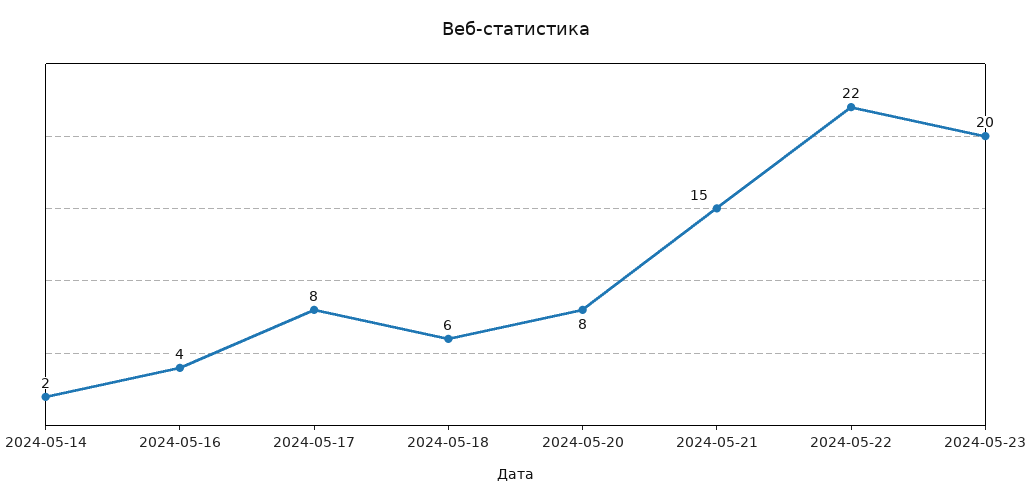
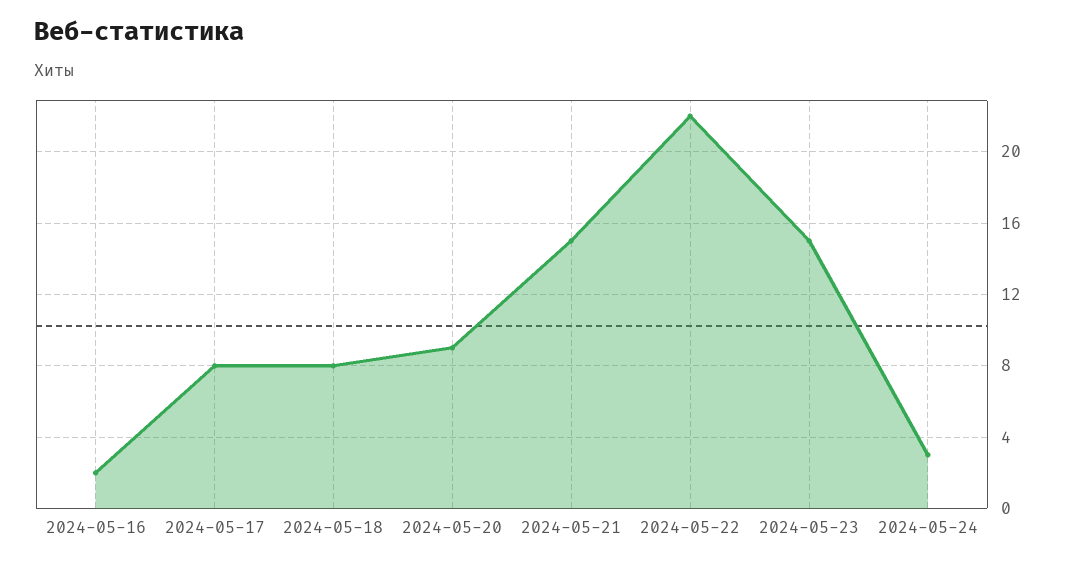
2024-05-14: 2 -> none
2024-05-16: 4 -> 2
2024-05-18: 6 -> 8
2024-05-20: 8 -> 9
2024-05-23: 20 -> 15
2024-05-24: none -> 3

